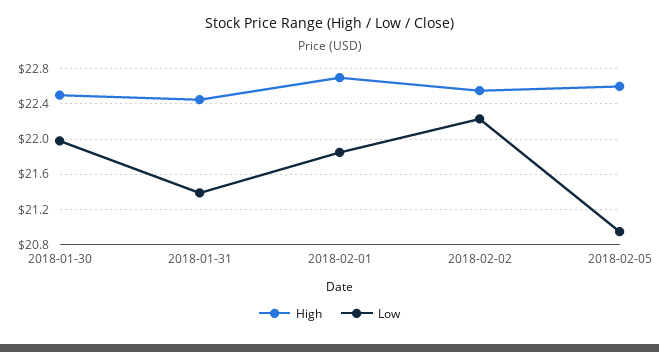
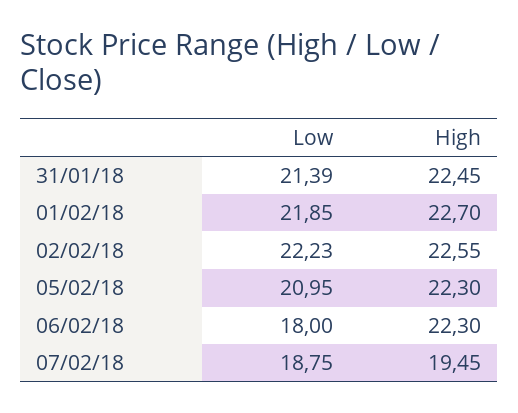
High, 2018-01-30: 22.5 -> none
Low, 2018-01-30: 22 -> none
High, 2018-02-05: 22.6 -> 22.3
Low, 06/02/18: none -> 18
High, 06/02/18: none -> 22.3
Low, 07/02/18: none -> 18.75
High, 07/02/18: none -> 19.45

